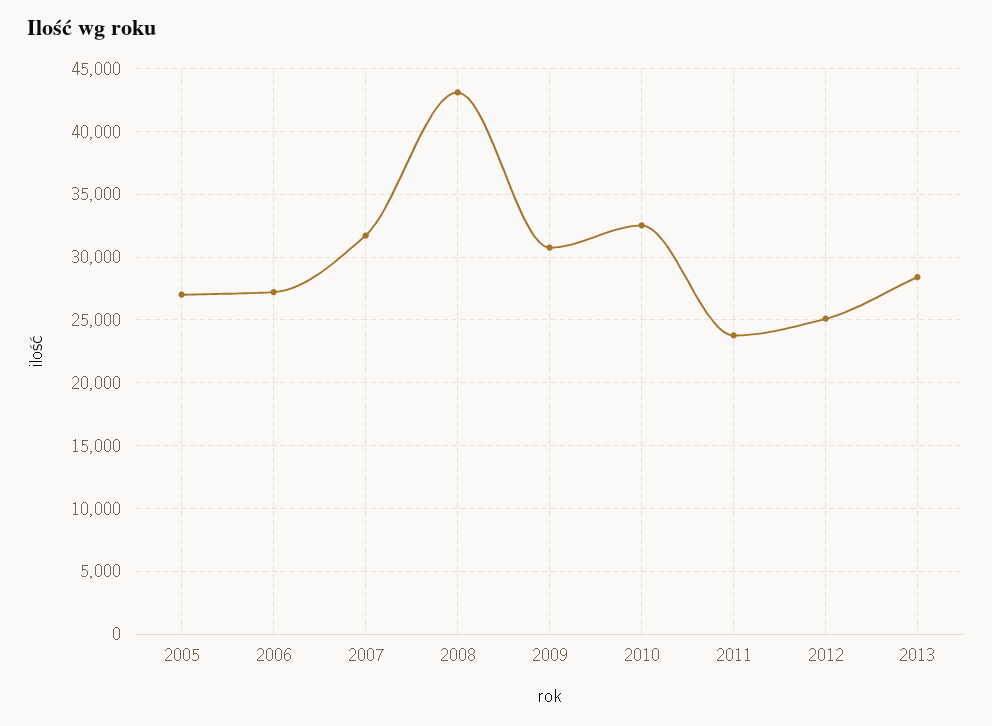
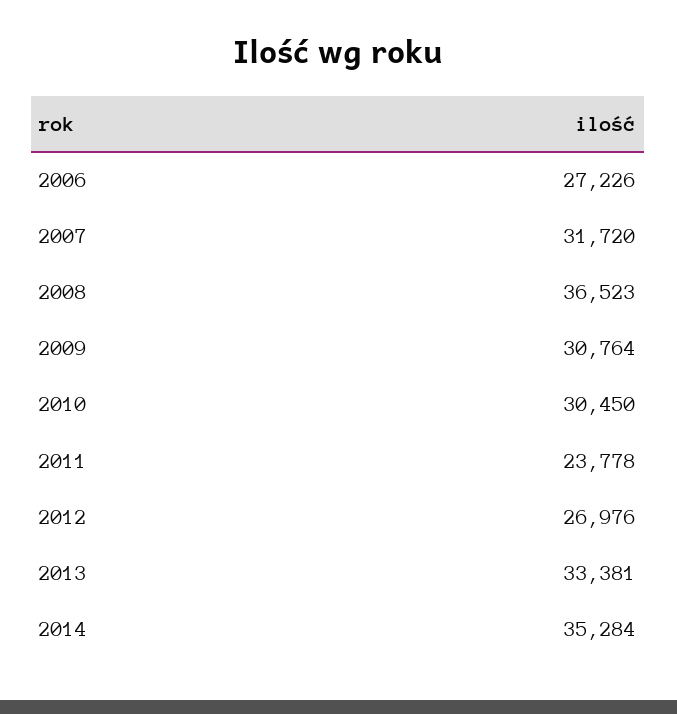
2005: 27000 -> none
2008: 43000 -> 36523
2010: 32500 -> 30450
2012: 25000 -> 26976
2013: 28500 -> 33381
2014: none -> 35284

